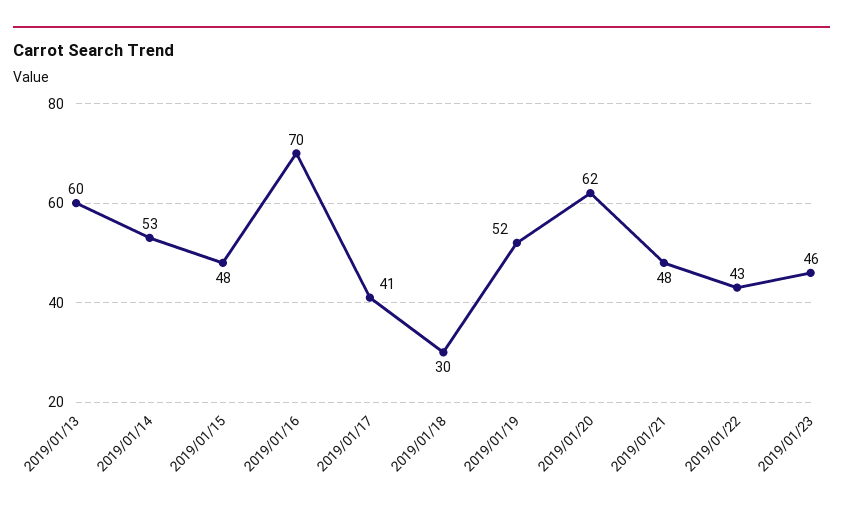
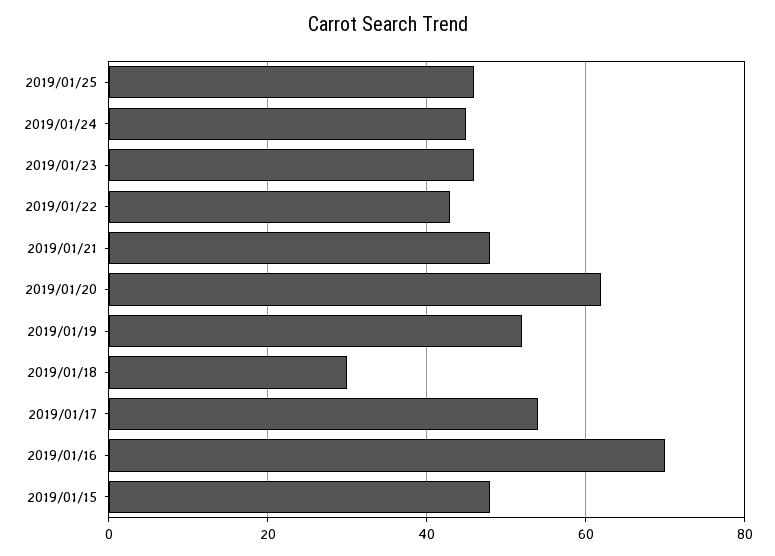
2019/01/13: 60 -> none
2019/01/14: 53 -> none
2019/01/17: 41 -> 55
2019/01/25: none -> 45
2019/01/24: none -> 45

